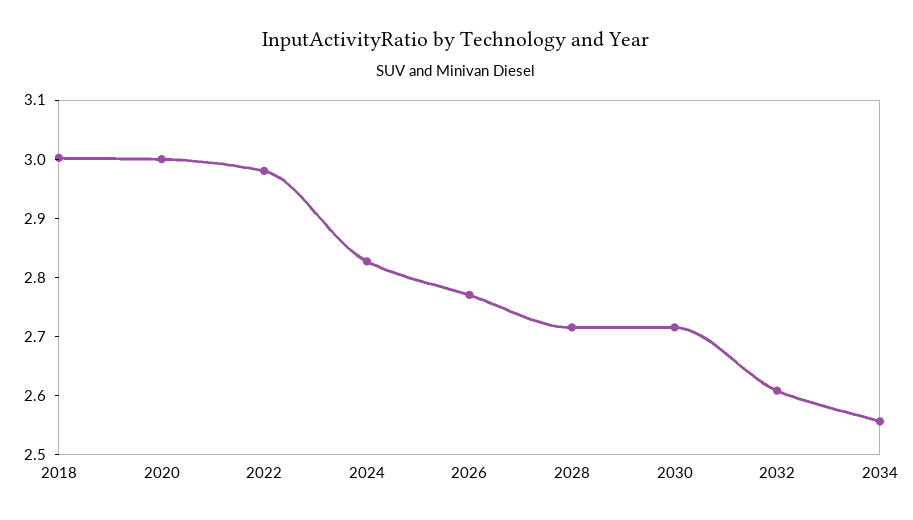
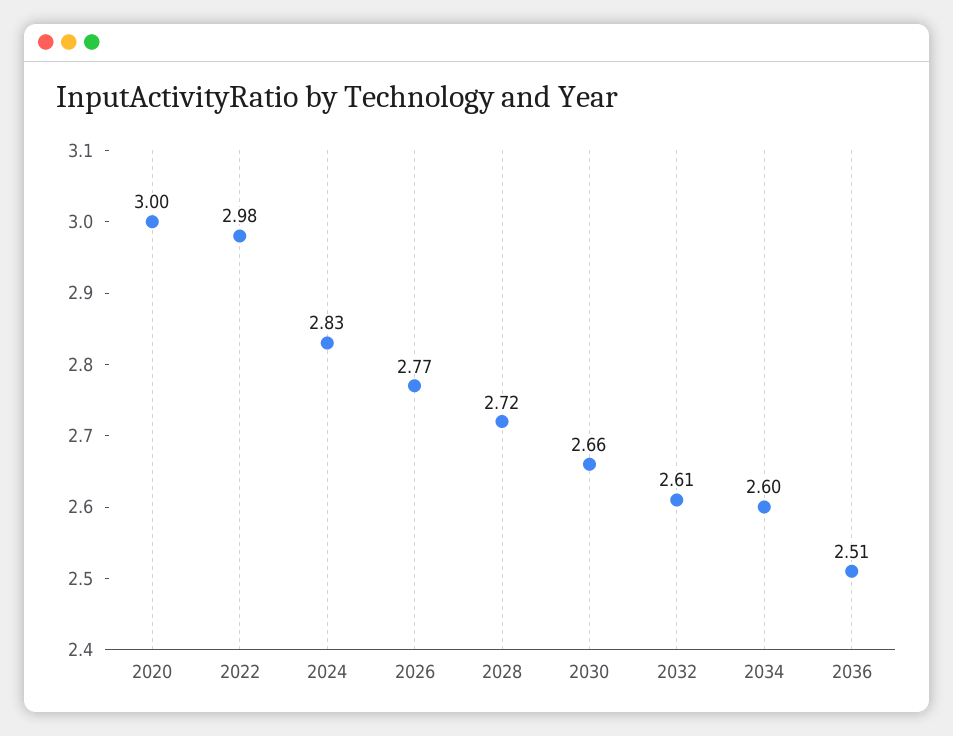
2018: 3 -> none
2030: 2.72 -> 2.66
2034: 2.56 -> 2.6
2036: none -> 2.51

